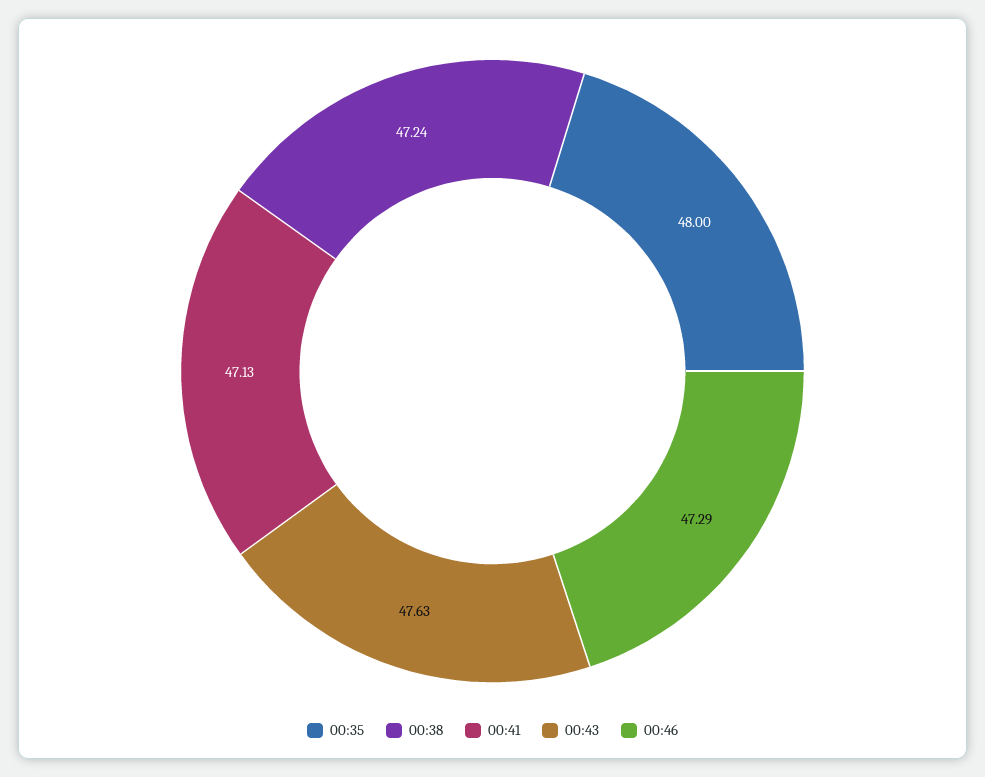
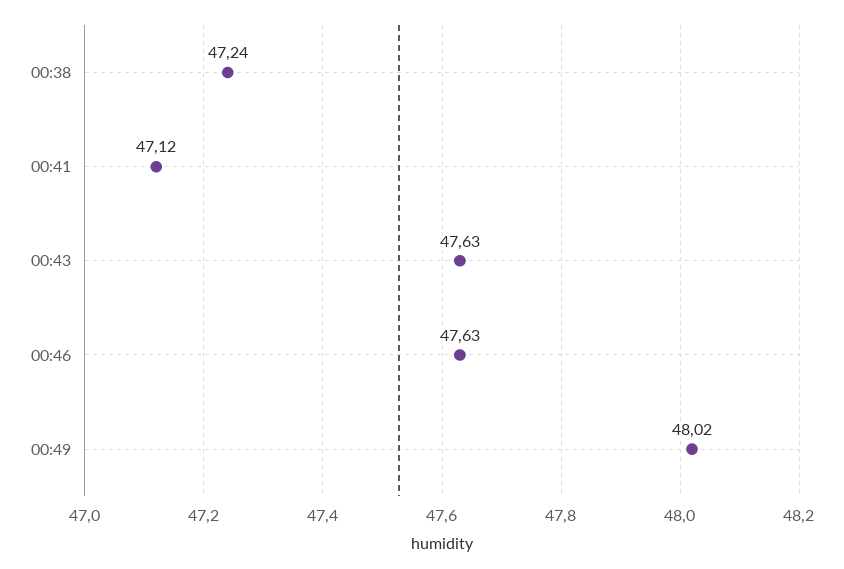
00:35: 48 -> none
00:41: 47.13 -> 47.12
00:46: 47.29 -> 47.63
00:49: none -> 48.02

